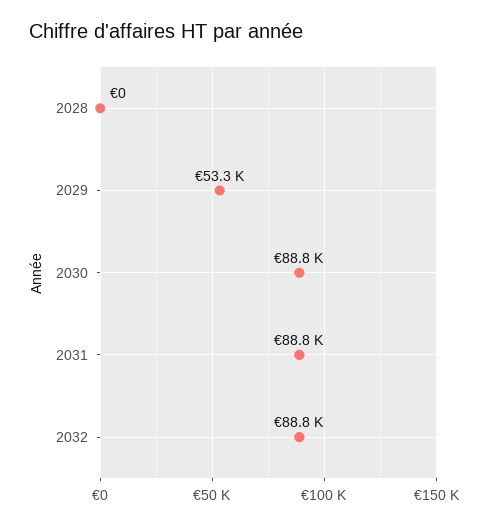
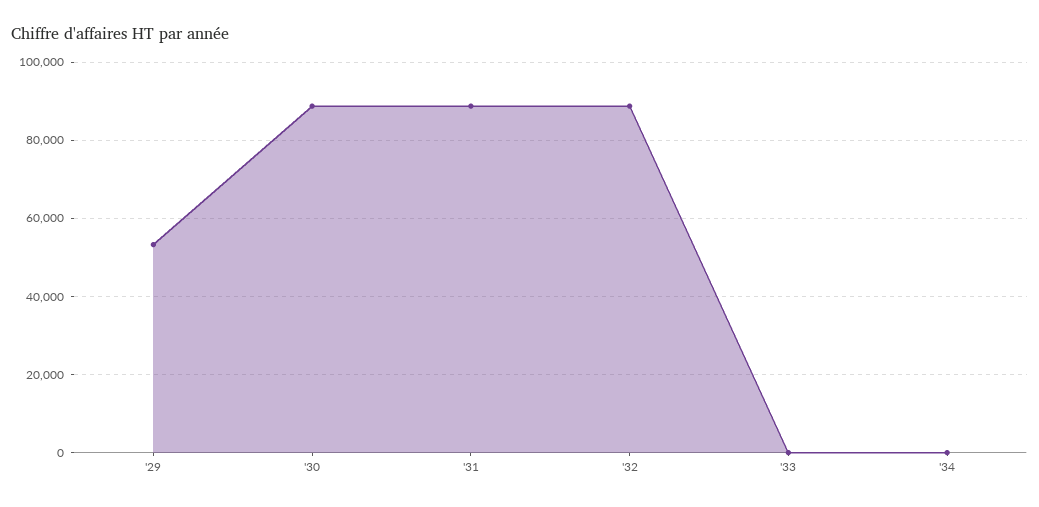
2028: 0 -> none
'33: none -> 0
'34: none -> 0

